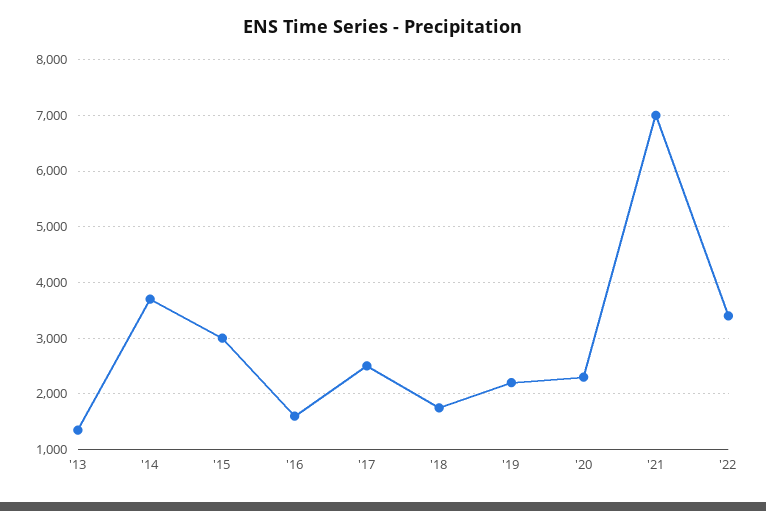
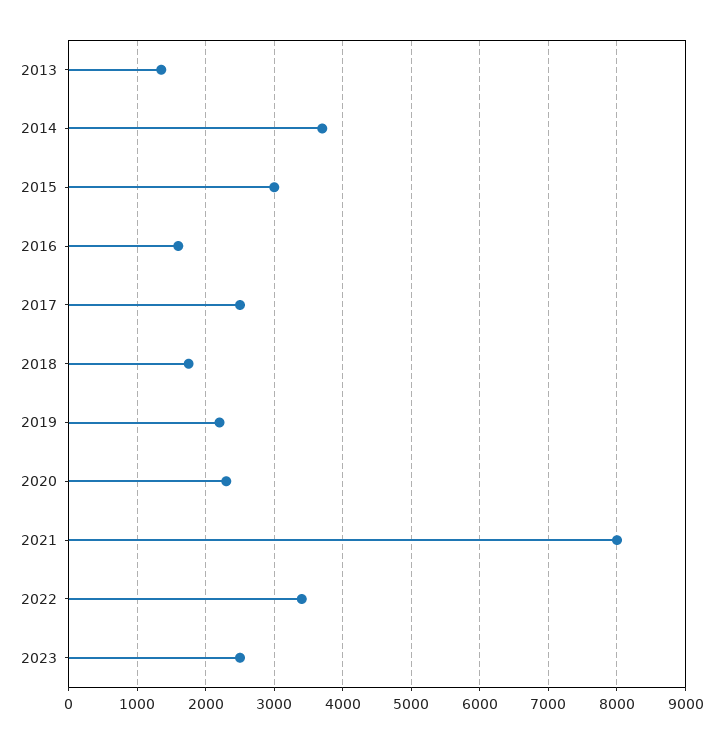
'21: 7000 -> 8000
2023: none -> 2500

